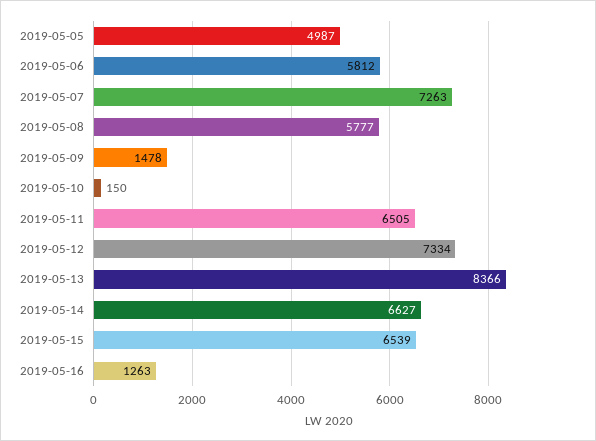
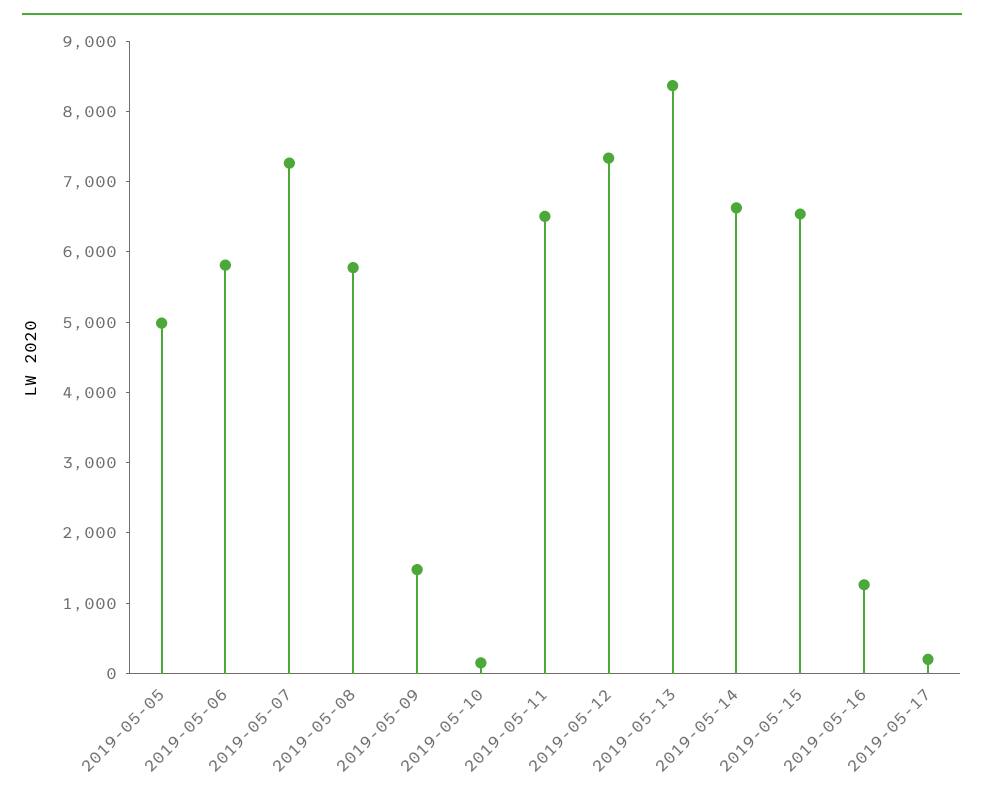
2019-05-17: none -> 200

